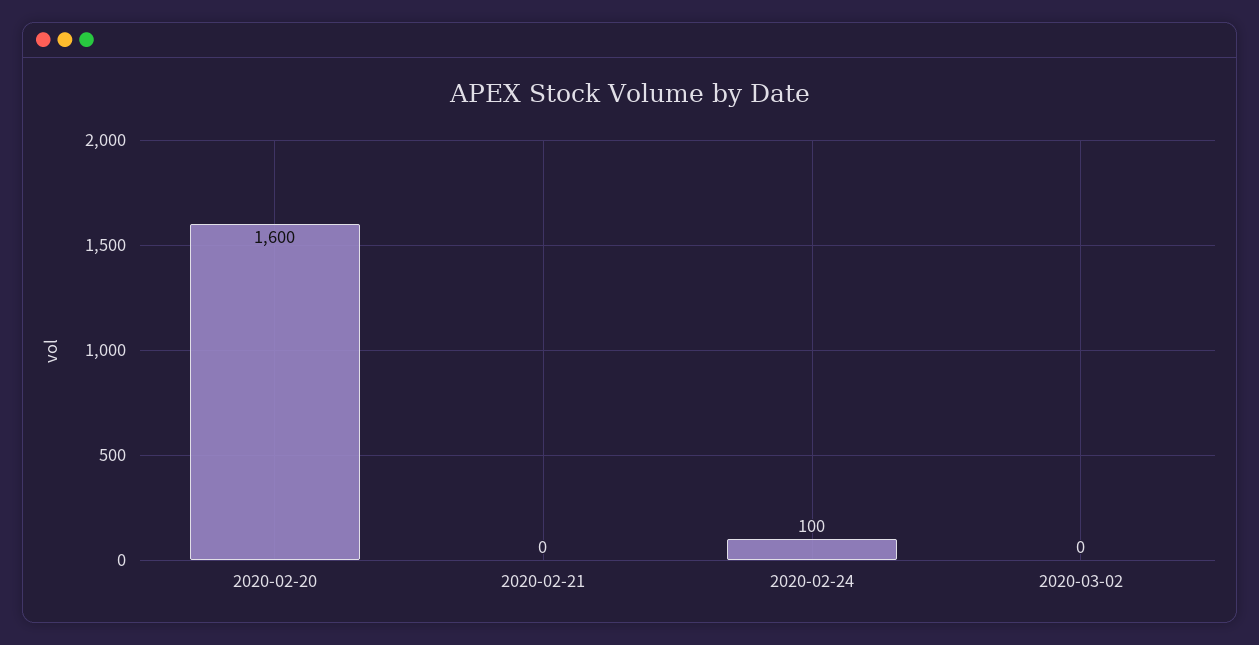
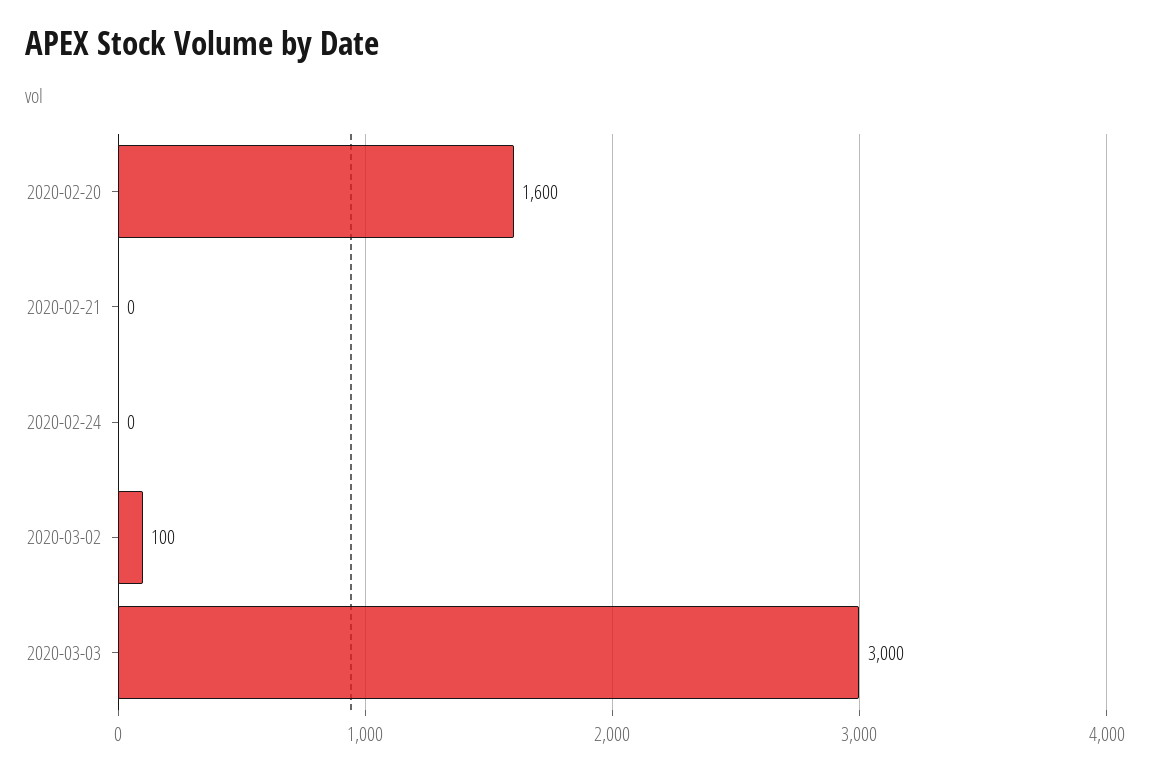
2020-02-24: 100 -> 0
2020-03-02: 0 -> 100
2020-03-03: none -> 3000

